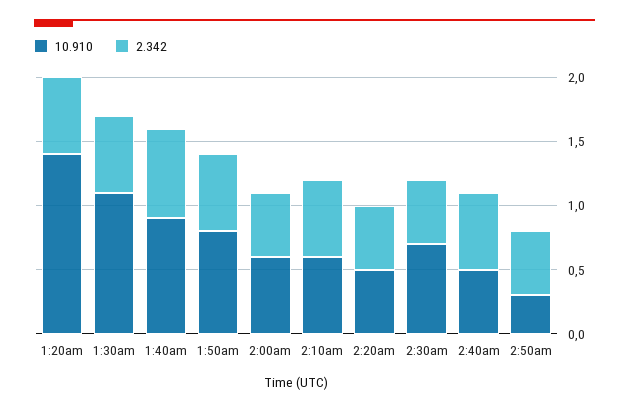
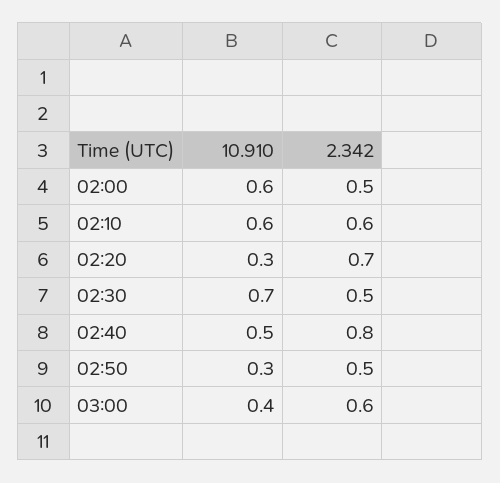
10.910, 1:20am: 1.4 -> none
2.342, 1:20am: 0.6 -> none
10.910, 1:30am: 1.1 -> none
2.342, 1:30am: 0.6 -> none
10.910, 1:40am: 0.9 -> none
2.342, 1:40am: 0.7 -> none
10.910, 1:50am: 0.8 -> none
2.342, 1:50am: 0.6 -> none
10.910, 2:20am: 0.5 -> 0.3
2.342, 2:20am: 0.5 -> 0.7
2.342, 2:40am: 0.6 -> 0.8
10.910, 03:00: none -> 0.4
2.342, 03:00: none -> 0.6

